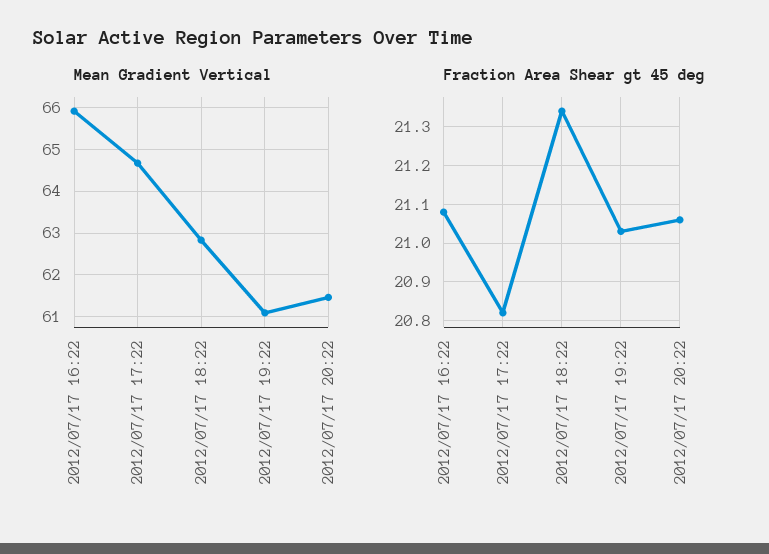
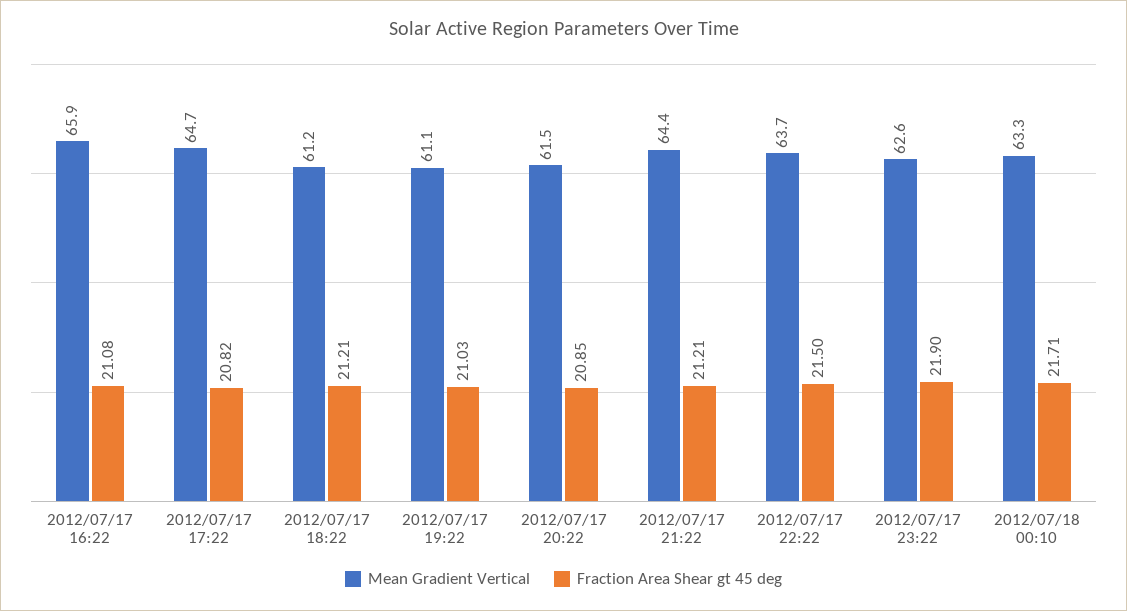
Mean Gradient Vertical, 2012/07/17 18:22: 62.8 -> 61.2
Fraction Area Shear gt 45 deg, 2012/07/17 18:22: 21.35 -> 21.21
Fraction Area Shear gt 45 deg, 2012/07/17 20:22: 21.05 -> 20.85
Mean Gradient Vertical, 2012/07/17 21:22: none -> 64.4
Fraction Area Shear gt 45 deg, 2012/07/17 21:22: none -> 21.21
Mean Gradient Vertical, 2012/07/17 22:22: none -> 63.7
Fraction Area Shear gt 45 deg, 2012/07/17 22:22: none -> 21.5
Mean Gradient Vertical, 2012/07/17 23:22: none -> 62.6
Fraction Area Shear gt 45 deg, 2012/07/17 23:22: none -> 21.9
Mean Gradient Vertical, 2012/07/18 00:10: none -> 63.3
Fraction Area Shear gt 45 deg, 2012/07/18 00:10: none -> 21.71

